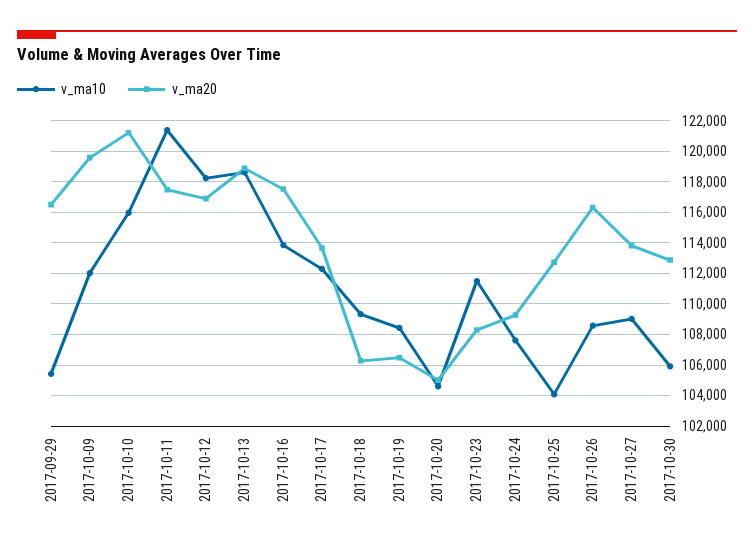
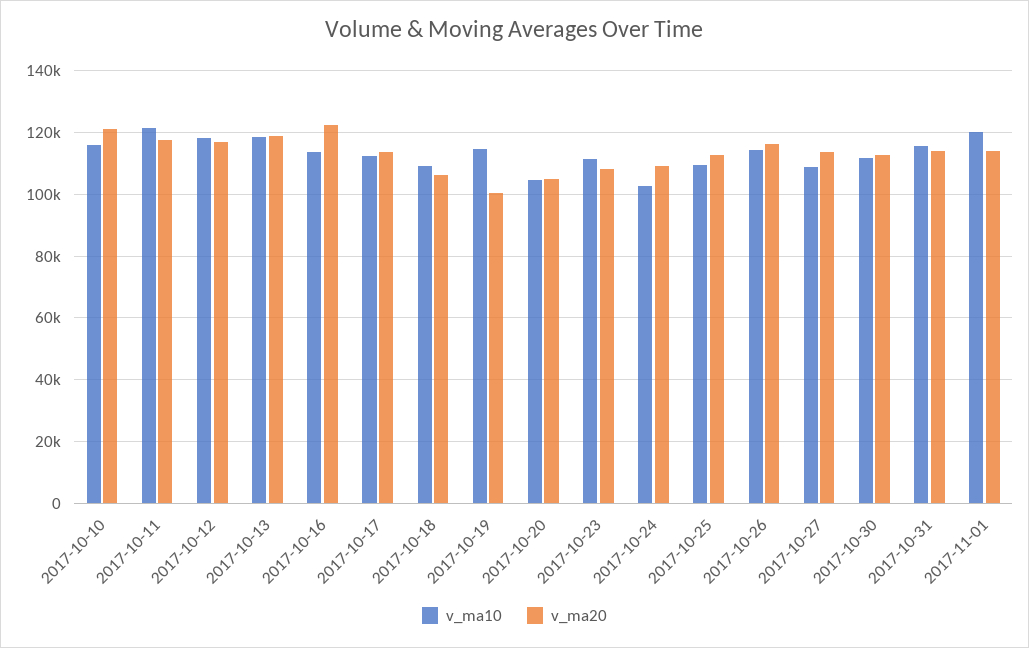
v_ma10, 2017-09-29: 105500 -> none
v_ma20, 2017-09-29: 116500 -> none
v_ma10, 2017-10-09: 112000 -> none
v_ma20, 2017-10-09: 119500 -> none
v_ma20, 2017-10-16: 117500 -> 122000
v_ma10, 2017-10-19: 108500 -> 114000
v_ma20, 2017-10-19: 106500 -> 100000
v_ma10, 2017-10-24: 107500 -> 102000
v_ma10, 2017-10-25: 104000 -> 110000
v_ma10, 2017-10-26: 108500 -> 114000
v_ma10, 2017-10-30: 106000 -> 112000
v_ma10, 2017-10-31: none -> 116000
v_ma20, 2017-10-31: none -> 114000
v_ma10, 2017-11-01: none -> 120000
v_ma20, 2017-11-01: none -> 114000

